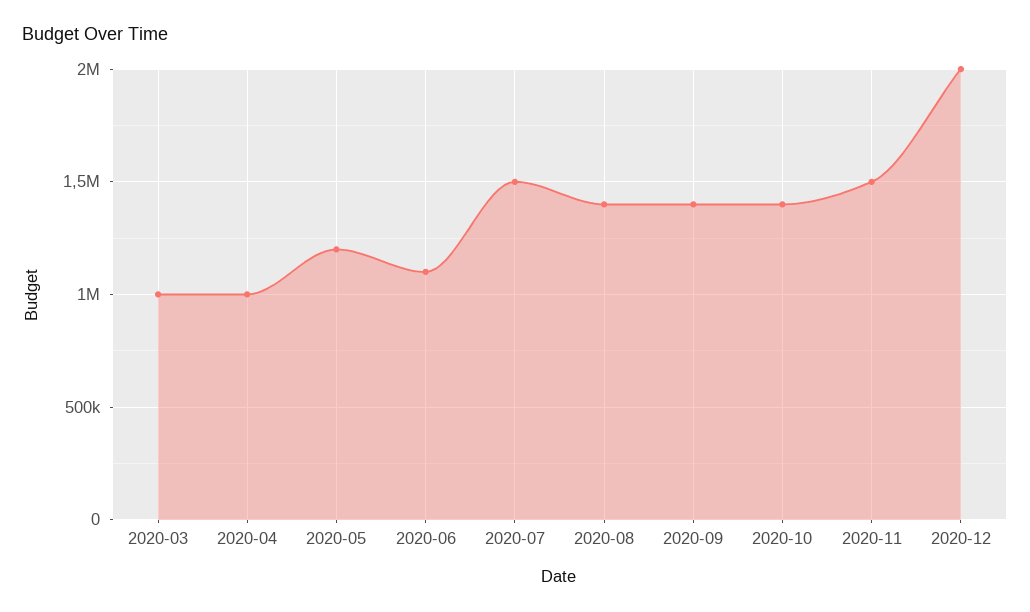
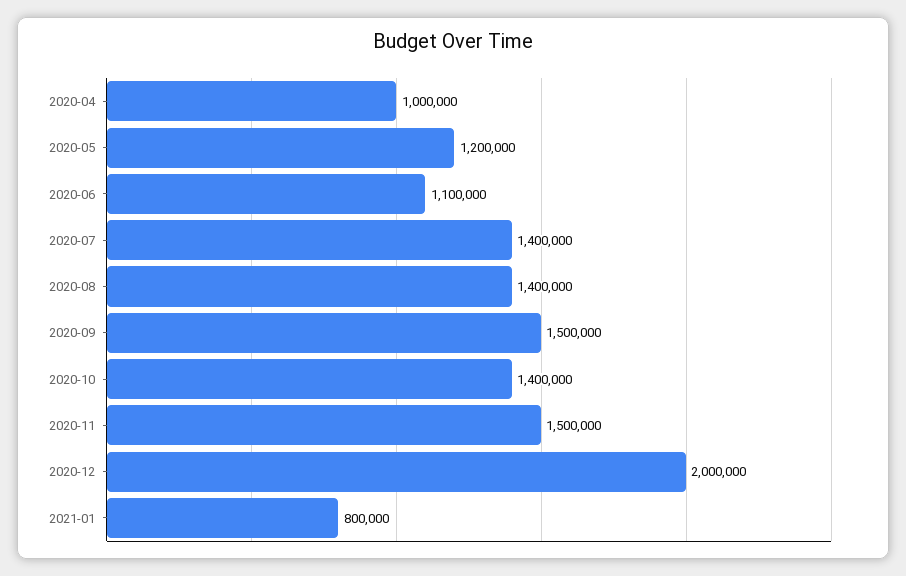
2020-03: 1000000 -> none
2020-07: 1500000 -> 1400000
2020-09: 1400000 -> 1500000
2021-01: none -> 800000

